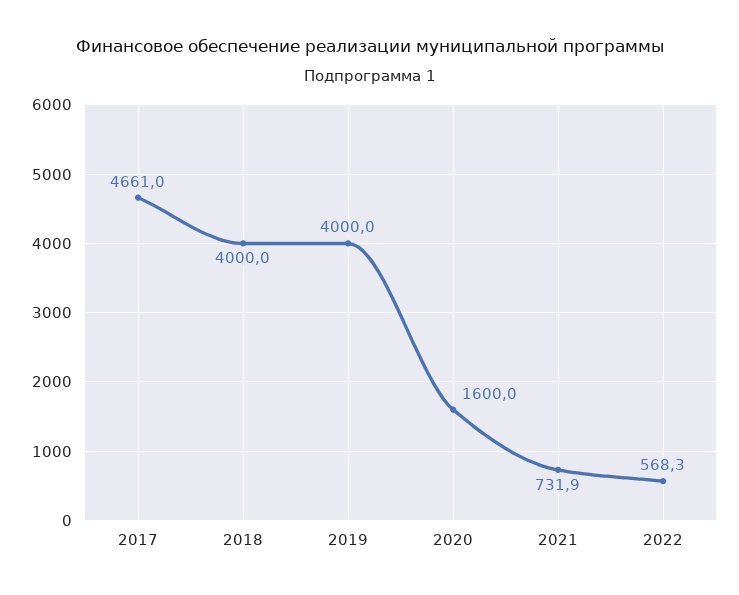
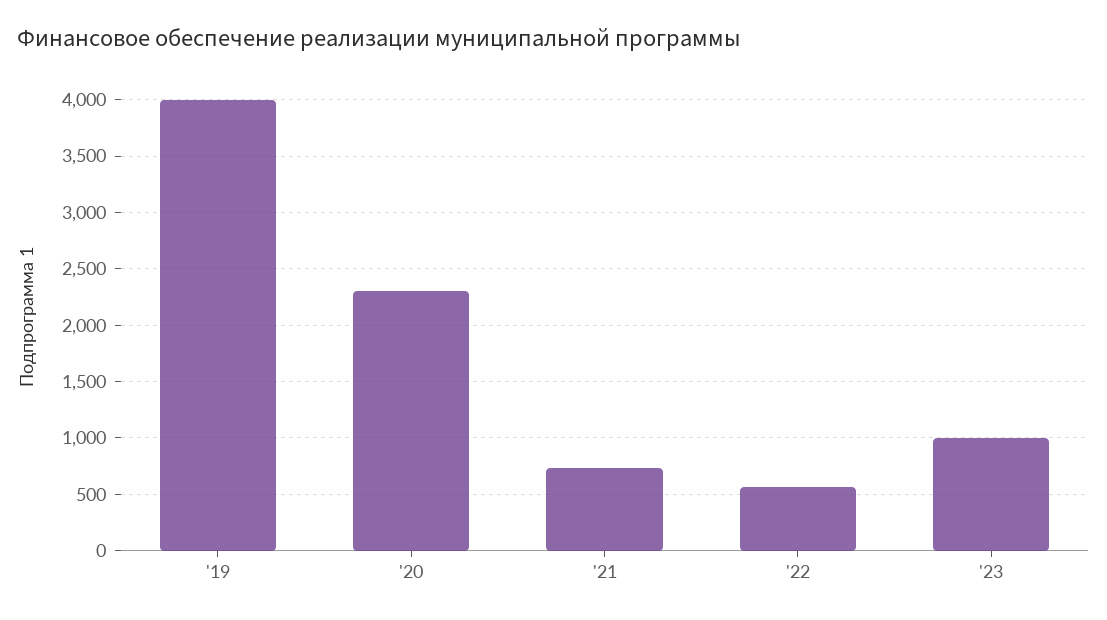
2017: 4661 -> none
2018: 4000 -> none
2020: 1600 -> 2300
'23: none -> 1000

